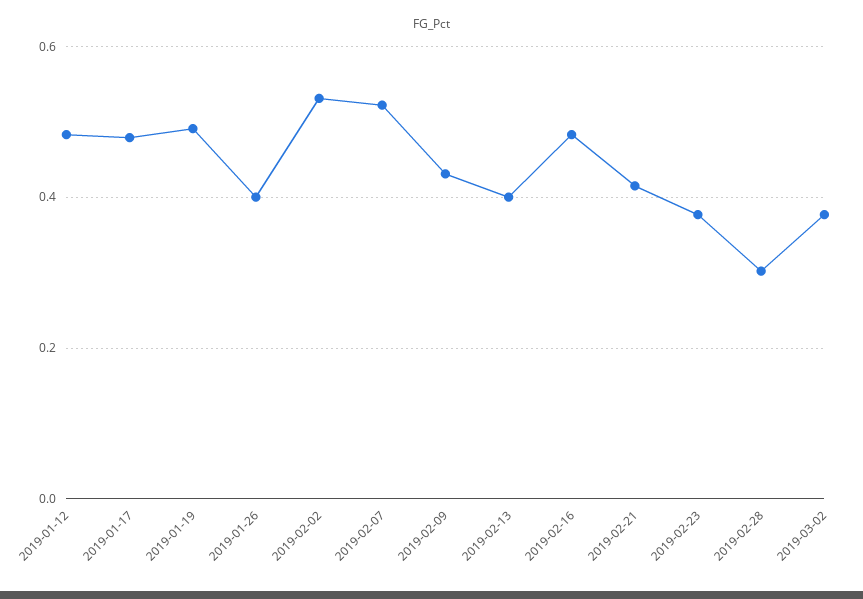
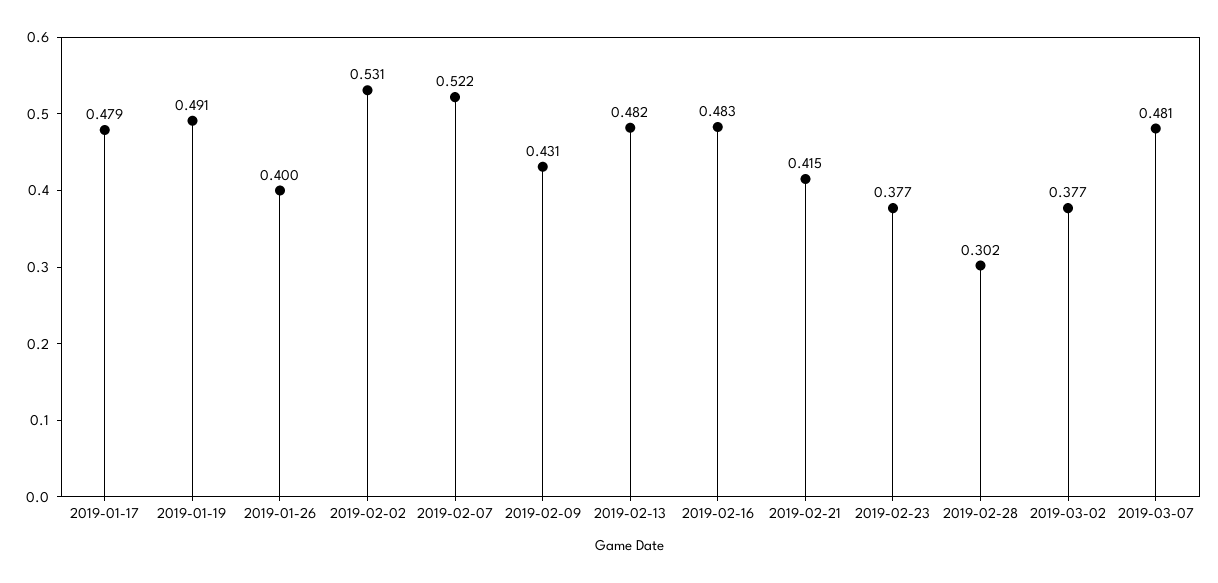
2019-01-12: 0.48 -> none
2019-02-13: 0.4 -> 0.482
2019-03-07: none -> 0.481

